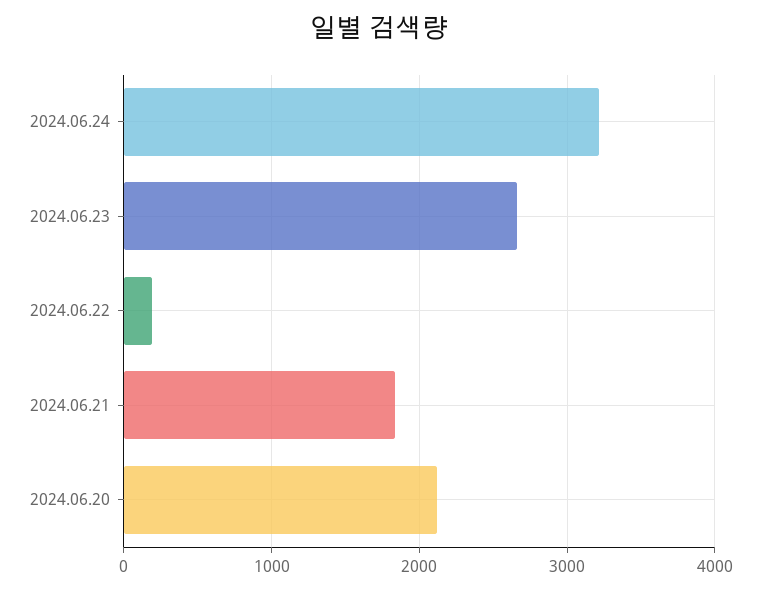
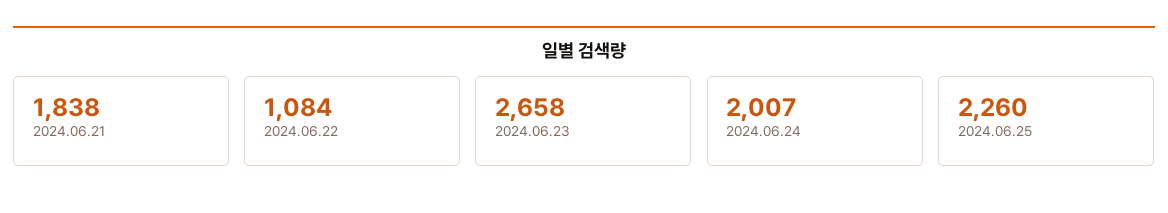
2024.06.24: 3200 -> 2007
2024.06.22: 200 -> 1084
2024.06.20: 2100 -> none
2024.06.25: none -> 2260

